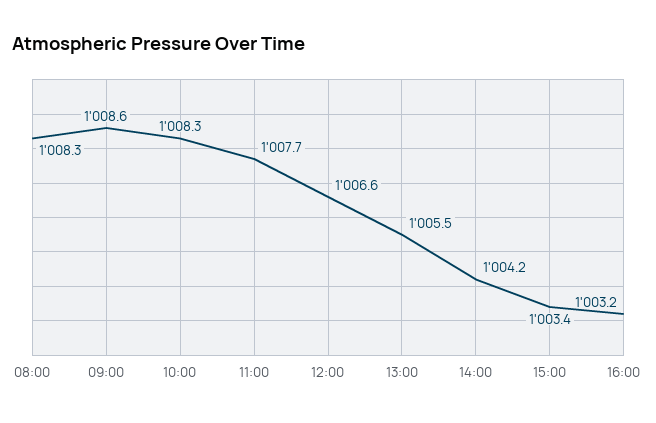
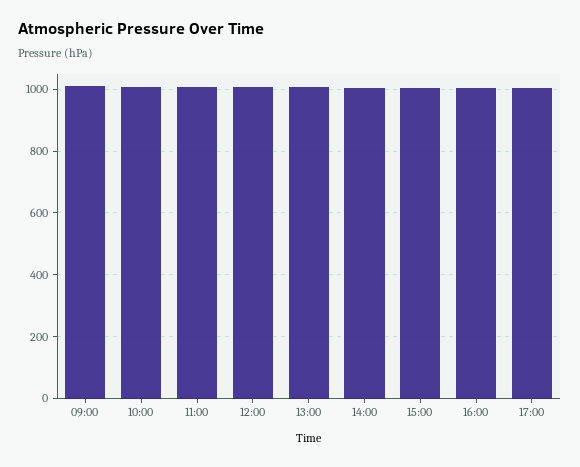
08:00: 1008.3 -> none
17:00: none -> 1000

